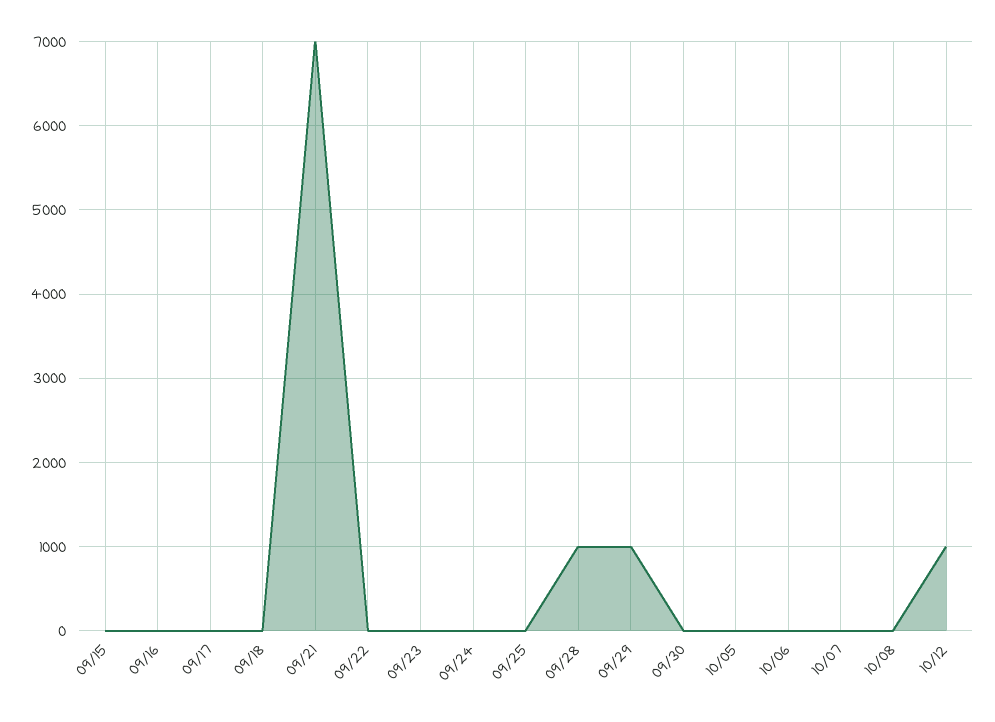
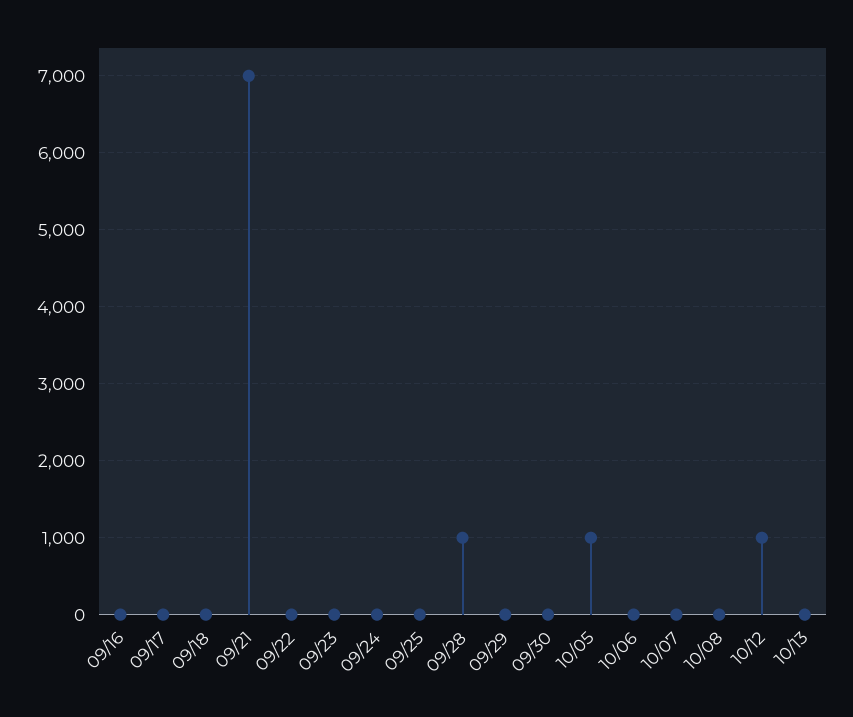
09/15: 0 -> none
09/29: 1000 -> 0
10/05: 0 -> 1000
10/13: none -> 0

